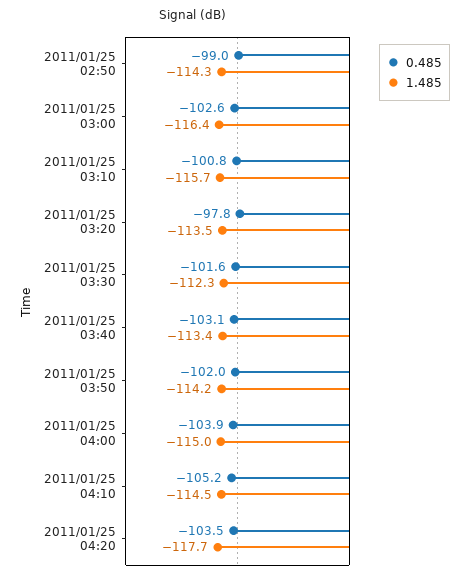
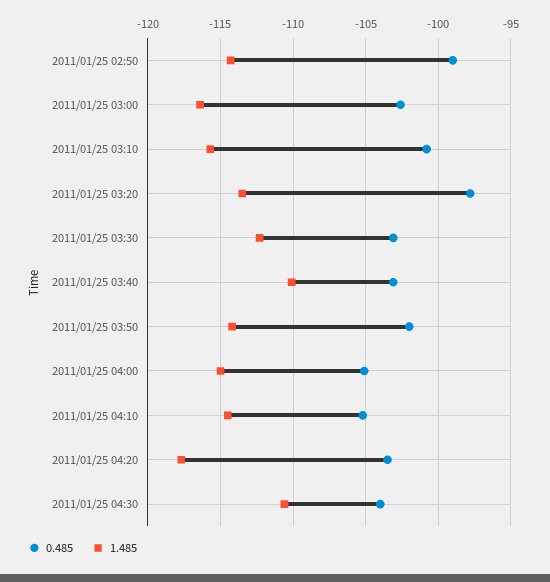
0.485, 2011/01/25 03:30: -101.6 -> -103
1.485, 2011/01/25 03:40: -113.4 -> -110
0.485, 2011/01/25 04:00: -103.9 -> -105
0.485, 2011/01/25 04:30: none -> -104
1.485, 2011/01/25 04:30: none -> -110.5

